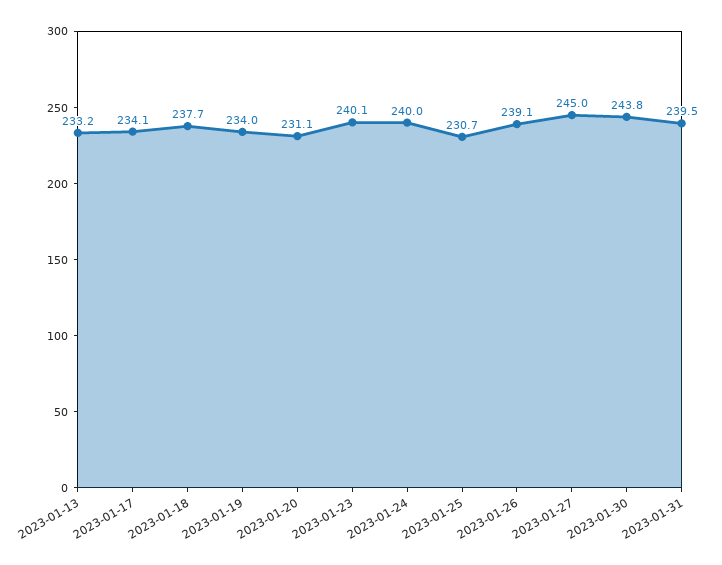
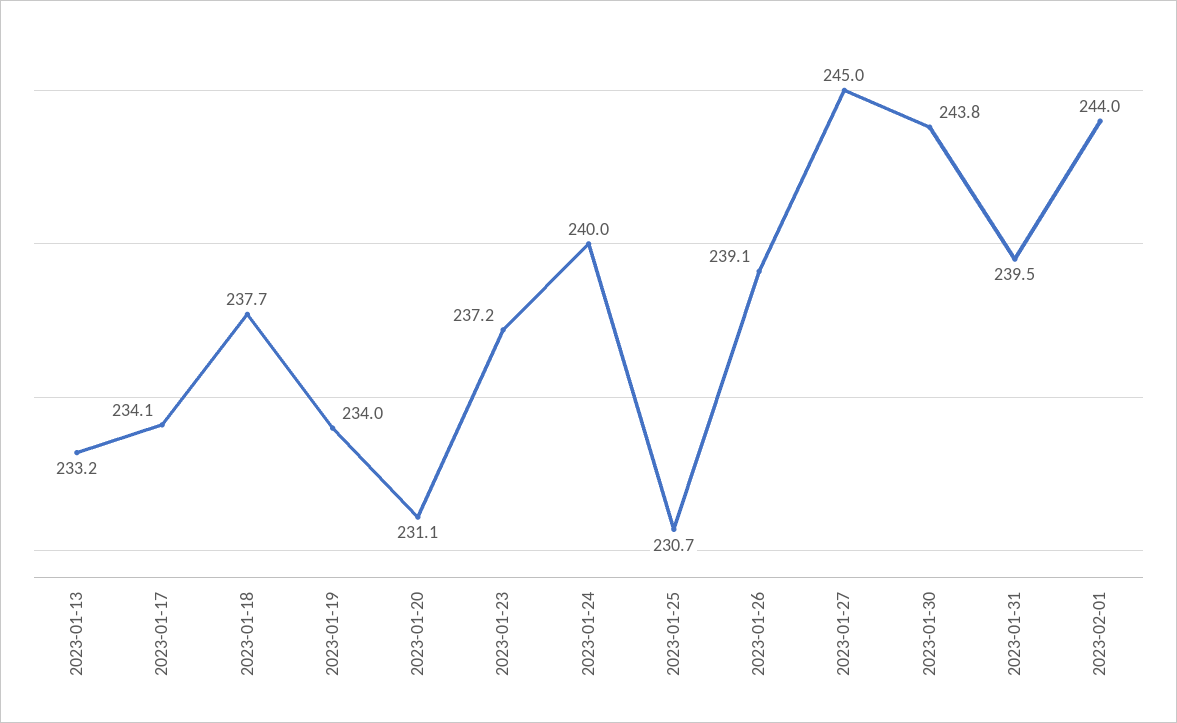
2023-01-23: 240.1 -> 237.2
2023-02-01: none -> 244

